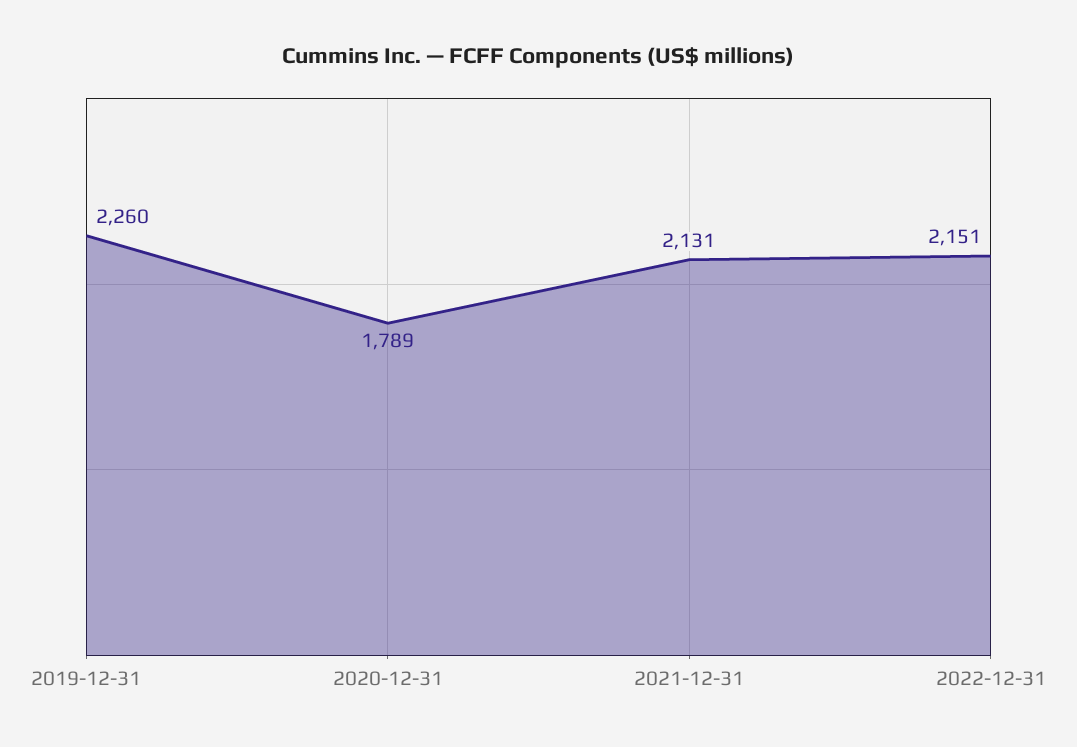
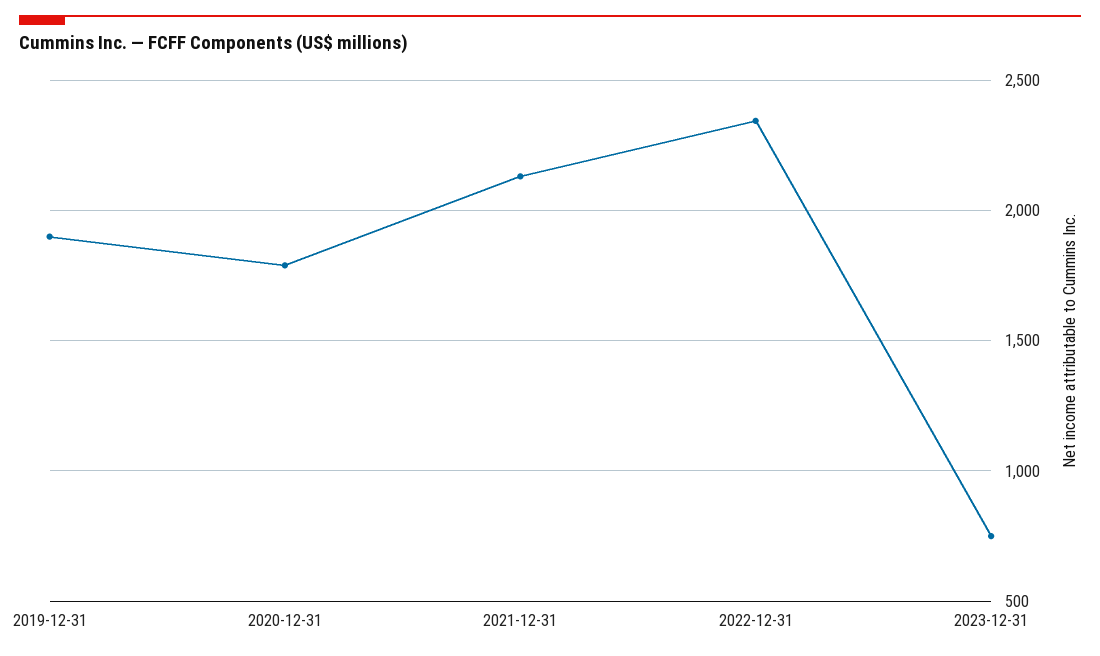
2019-12-31: 2260 -> 1900
2022-12-31: 2151 -> 2350
2023-12-31: none -> 750

